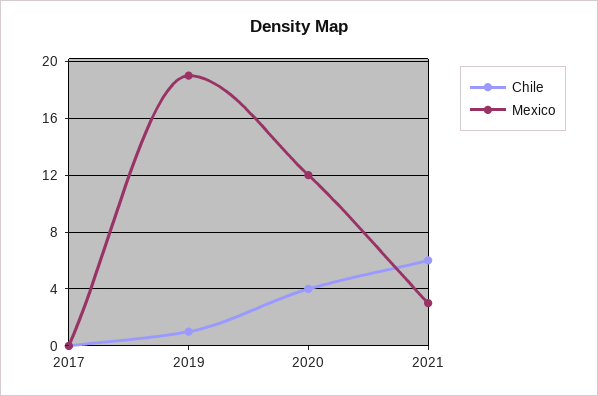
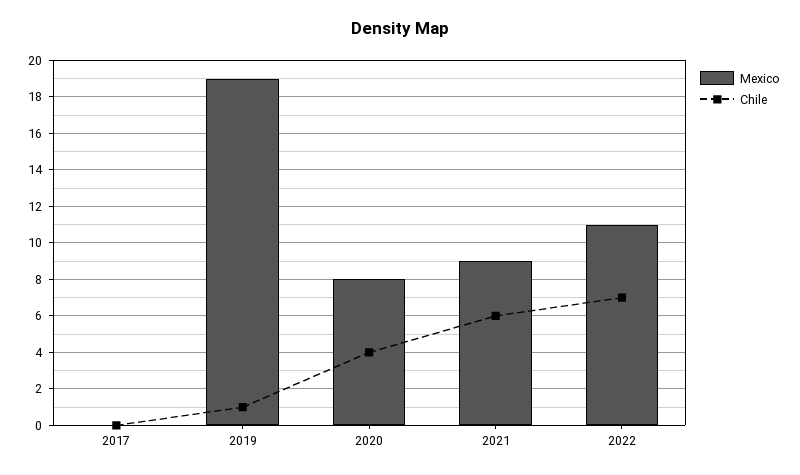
Mexico, 2020: 12 -> 8
Mexico, 2021: 3 -> 9
Mexico, 2022: none -> 11
Chile, 2022: none -> 7

